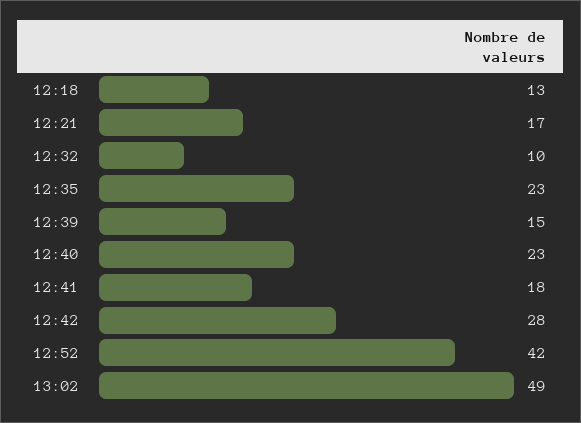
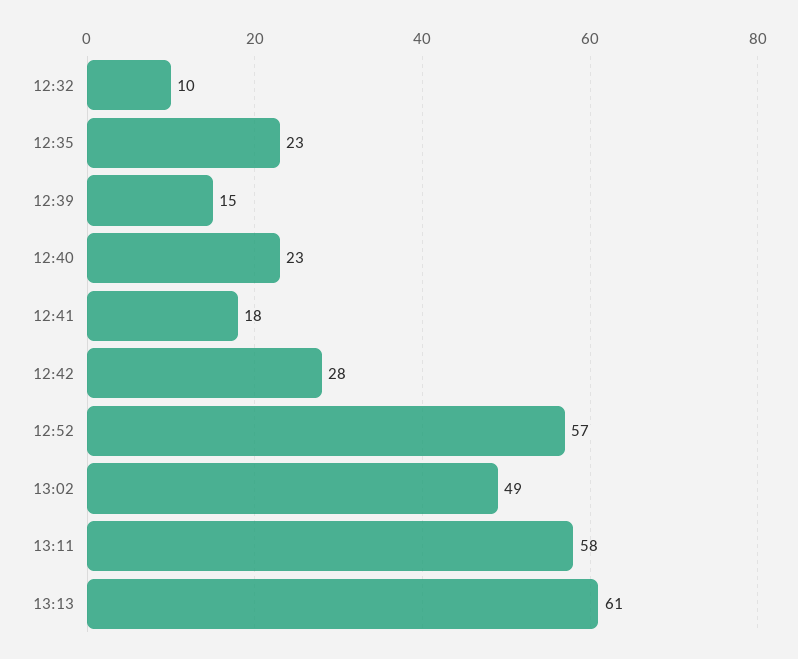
12:18: 13 -> none
12:21: 17 -> none
12:52: 42 -> 57
13:11: none -> 58
13:13: none -> 61

